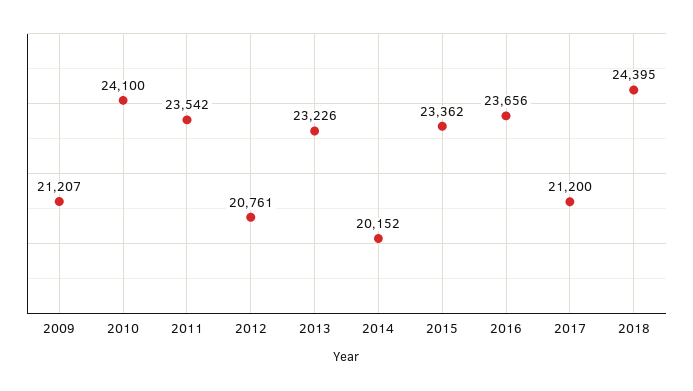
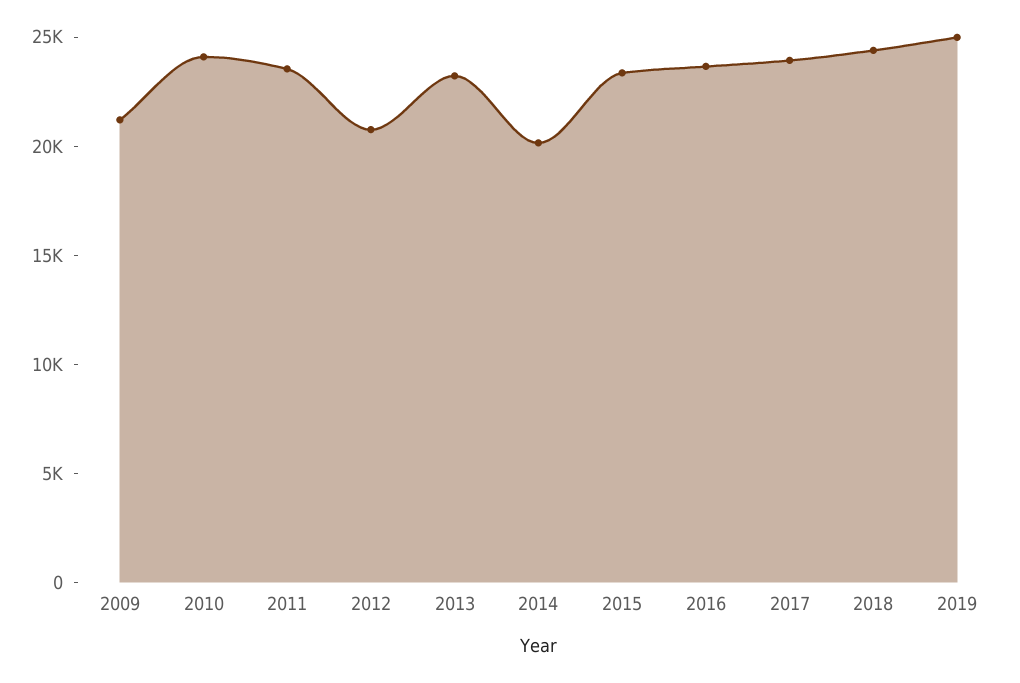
2017: 21200 -> 24000
2019: none -> 25000

